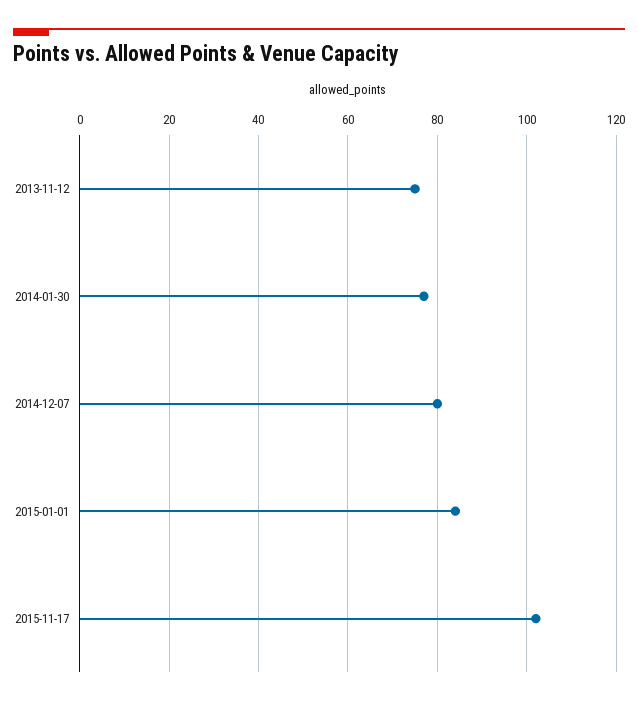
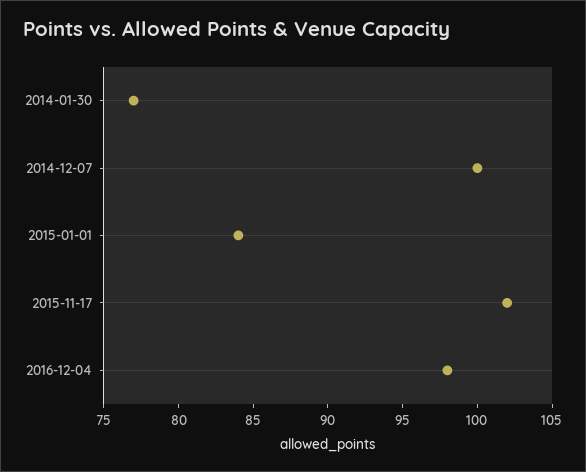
2013-11-12: 75 -> none
2014-12-07: 80 -> 100
2016-12-04: none -> 98

